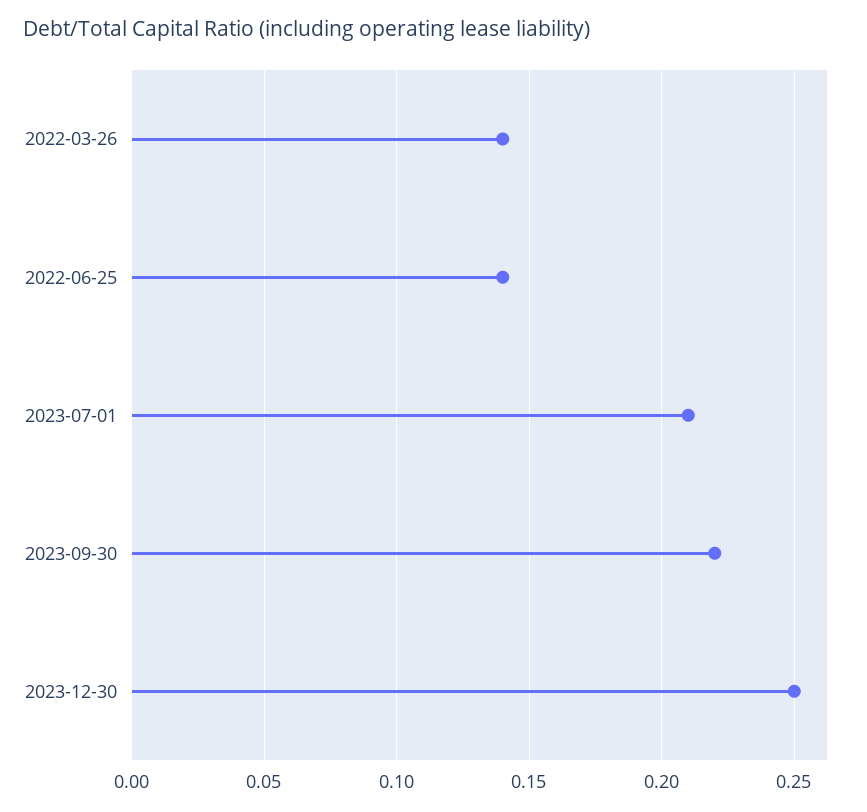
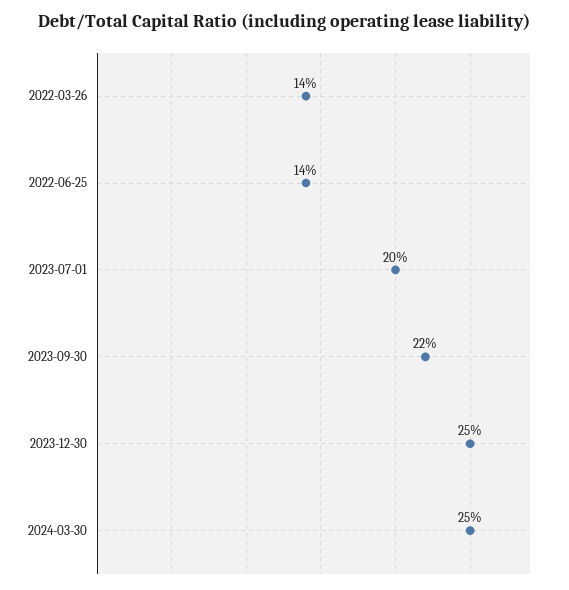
2023-07-01: 0.21 -> 0.2
2024-03-30: none -> 0.25

